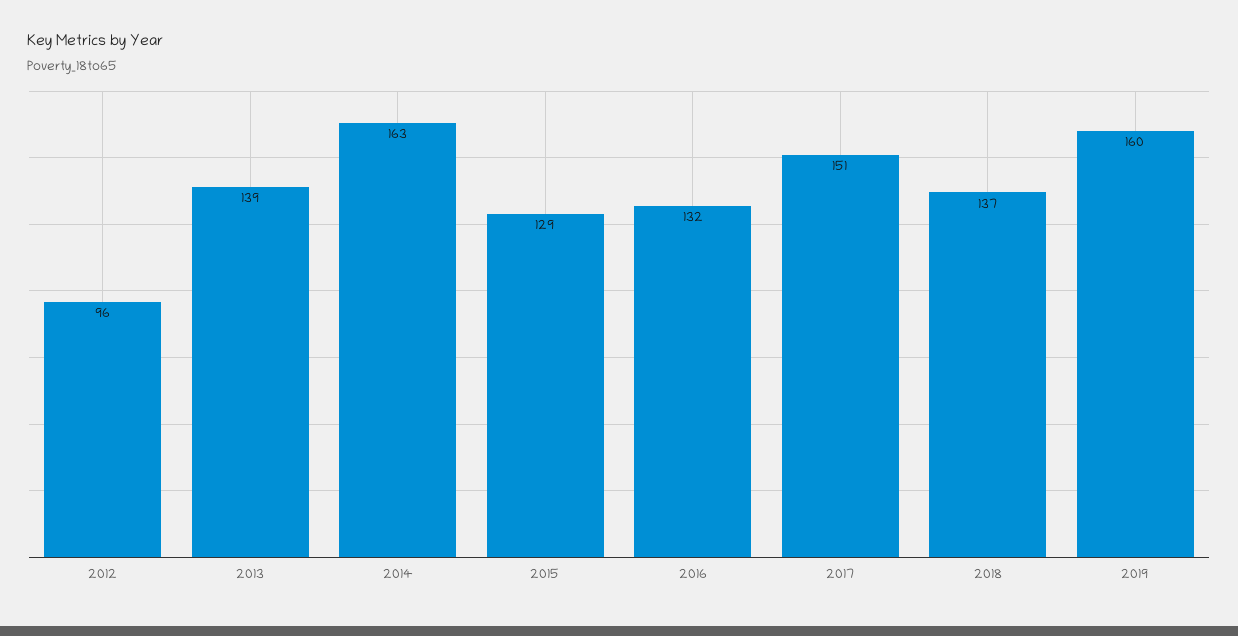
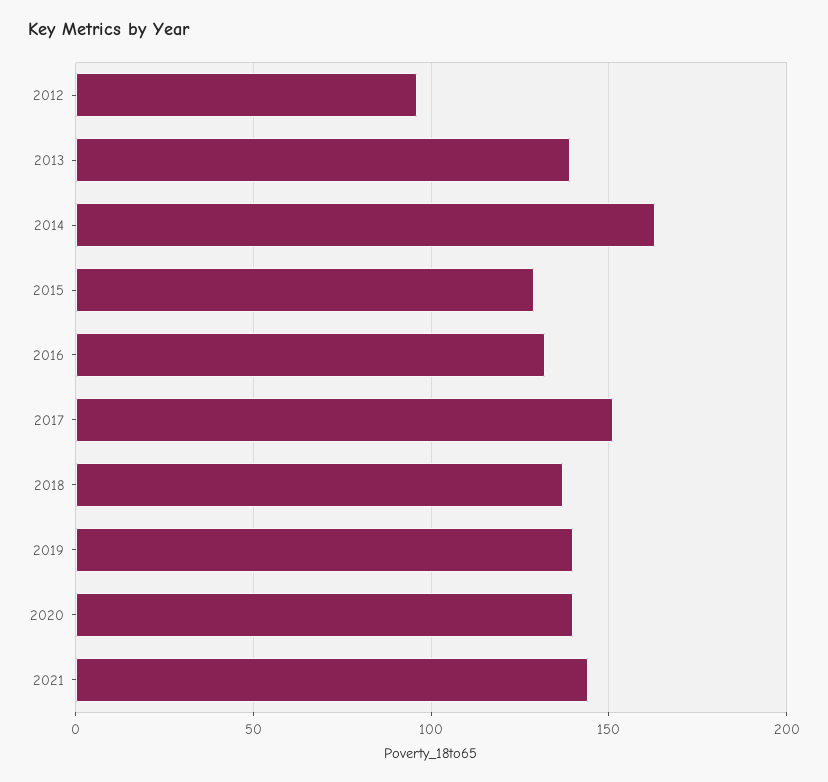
2019: 160 -> 140
2020: none -> 140
2021: none -> 145

